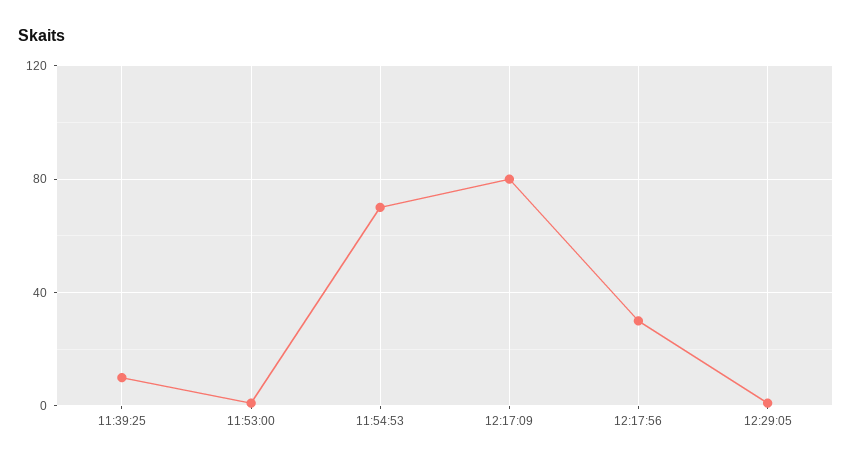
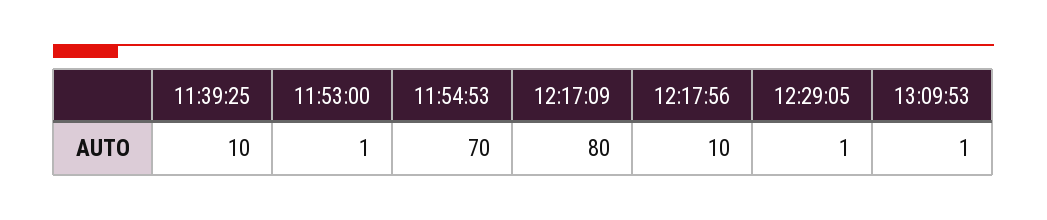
12:17:56: 30 -> 10
13:09:53: none -> 1

